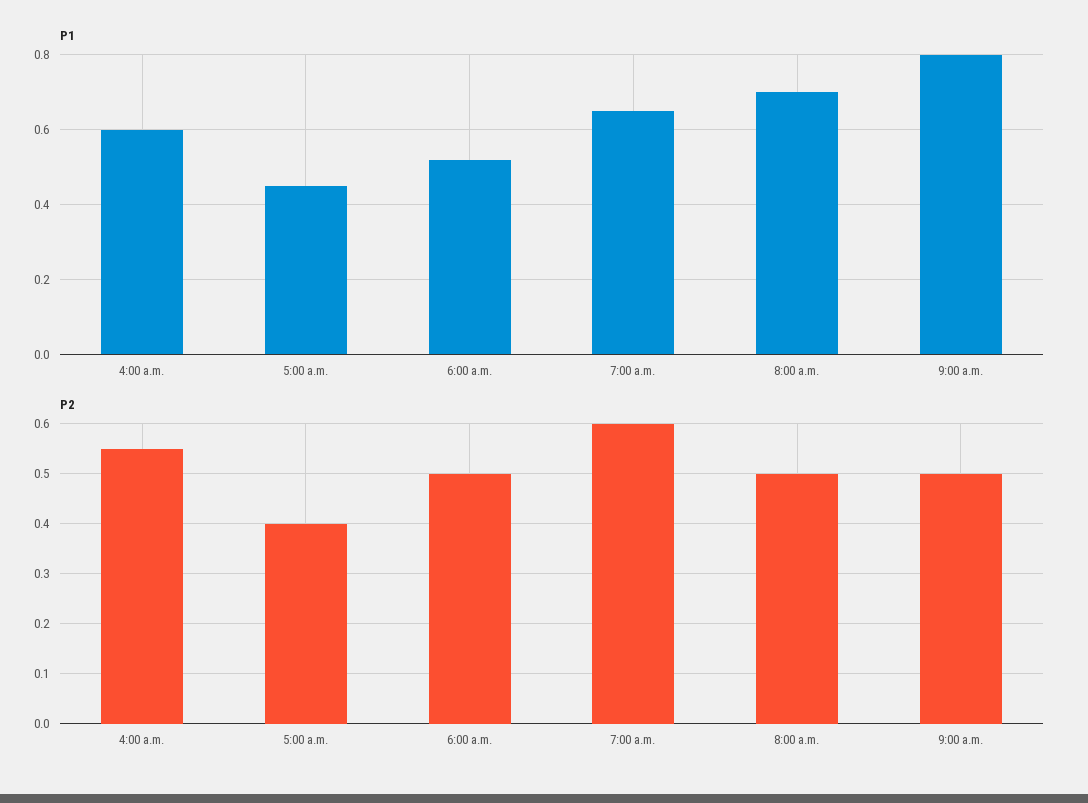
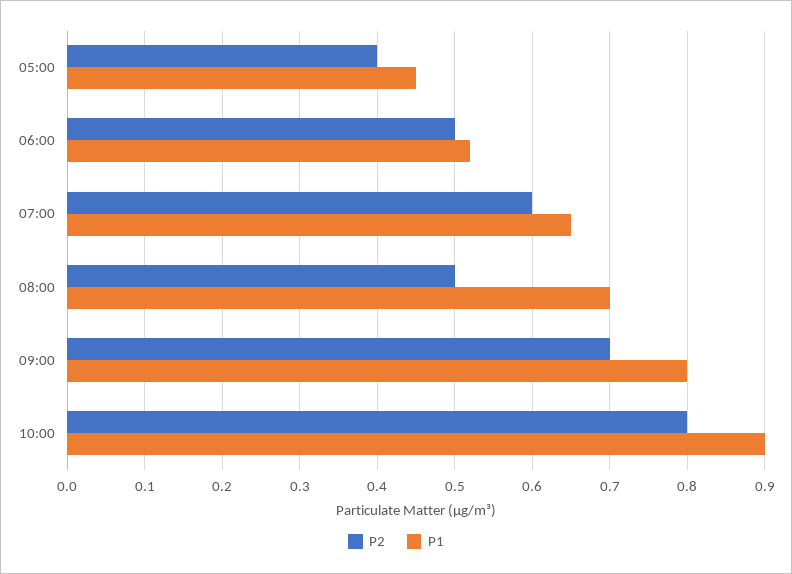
P1, 4:00 a.m.: 0.6 -> none
P2, 4:00 a.m.: 0.55 -> none
P2, 9:00 a.m.: 0.5 -> 0.7
P2, 10:00: none -> 0.8
P1, 10:00: none -> 0.9

